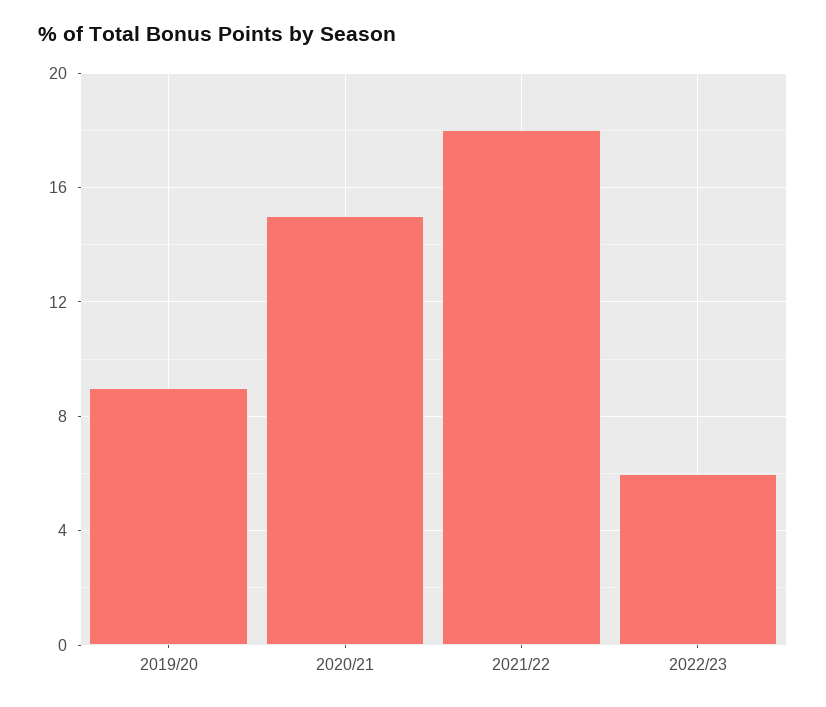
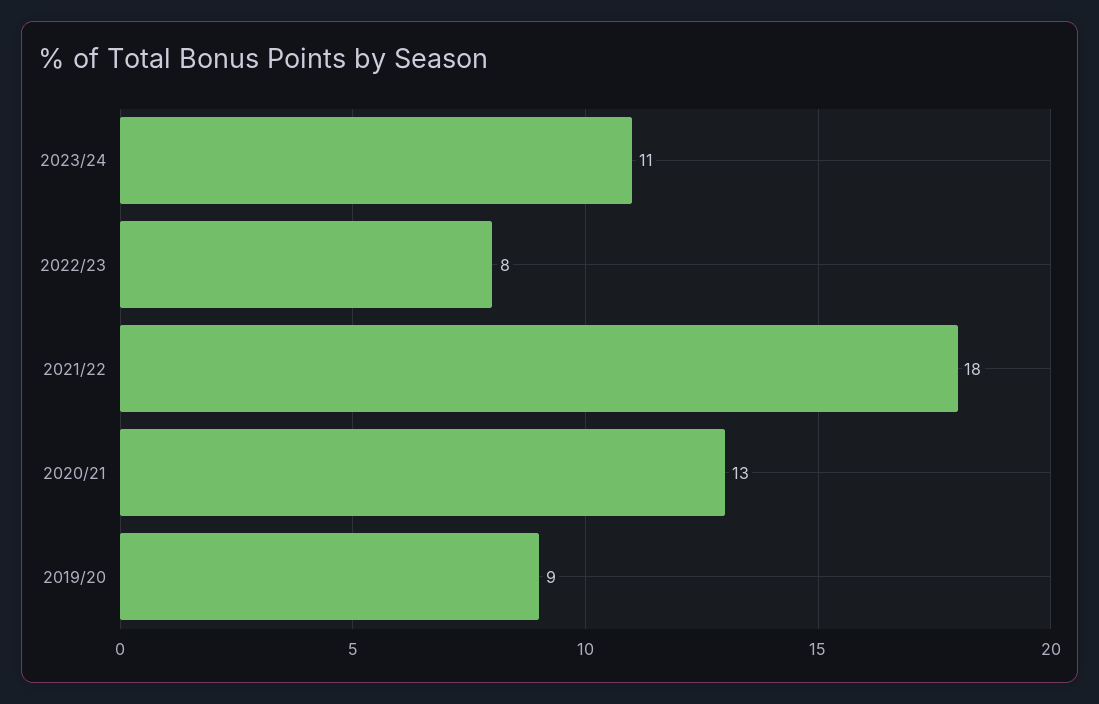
2020/21: 15 -> 13
2022/23: 6 -> 8
2023/24: none -> 11

